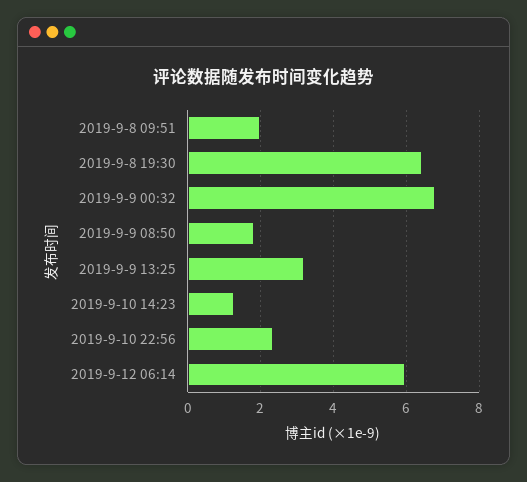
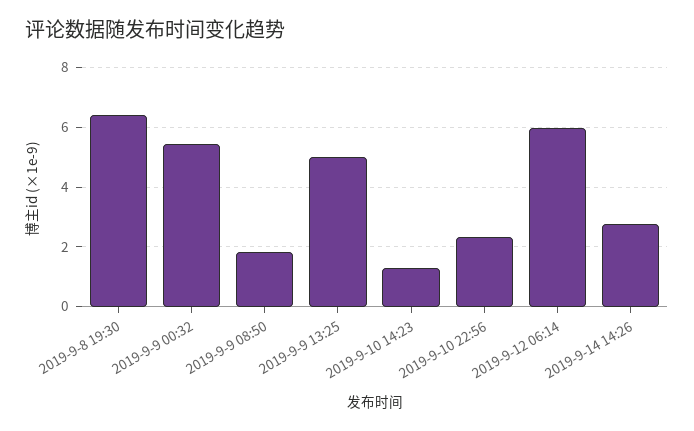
2019-9-8 09:51: 2 -> none
2019-9-9 00:32: 6.8 -> 5.5
2019-9-9 13:25: 3.2 -> 5
2019-9-14 14:26: none -> 2.75

